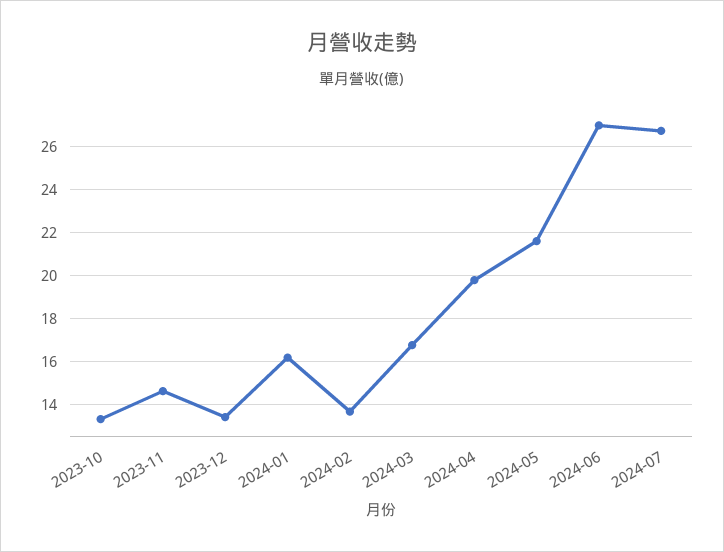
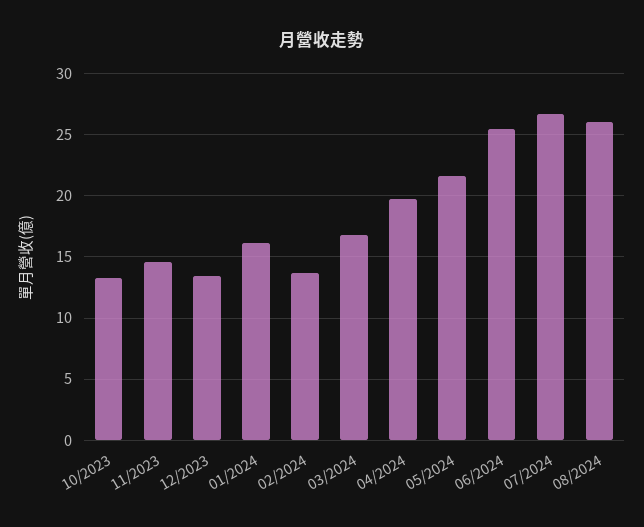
2024-06: 27 -> 25.5
08/2024: none -> 26

